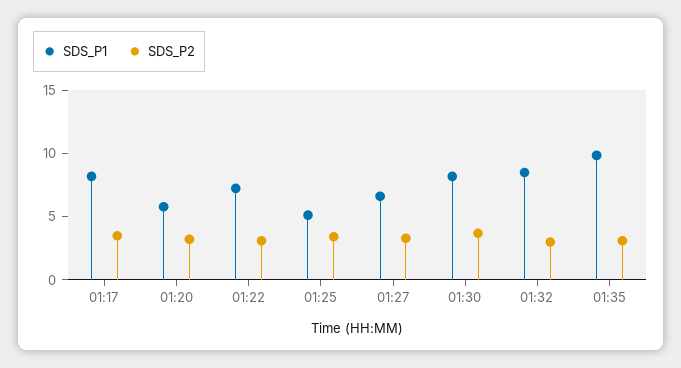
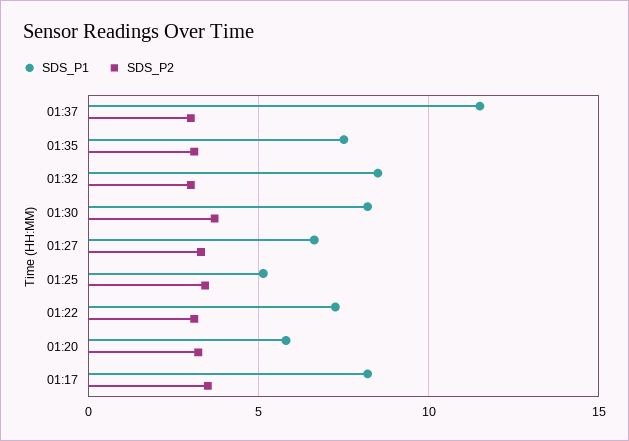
SDS_P1, 01:35: 10 -> 7.5
SDS_P1, 01:37: none -> 11.5
SDS_P2, 01:37: none -> 3

